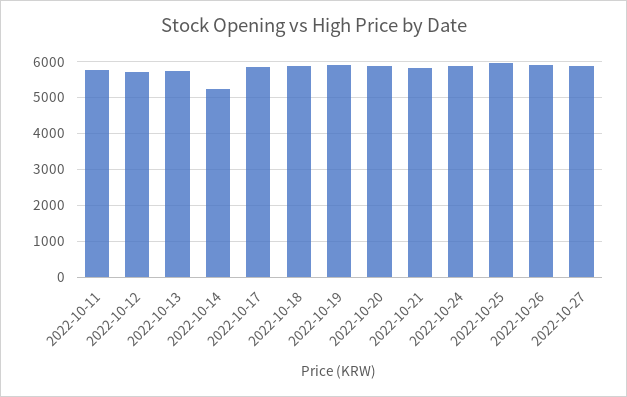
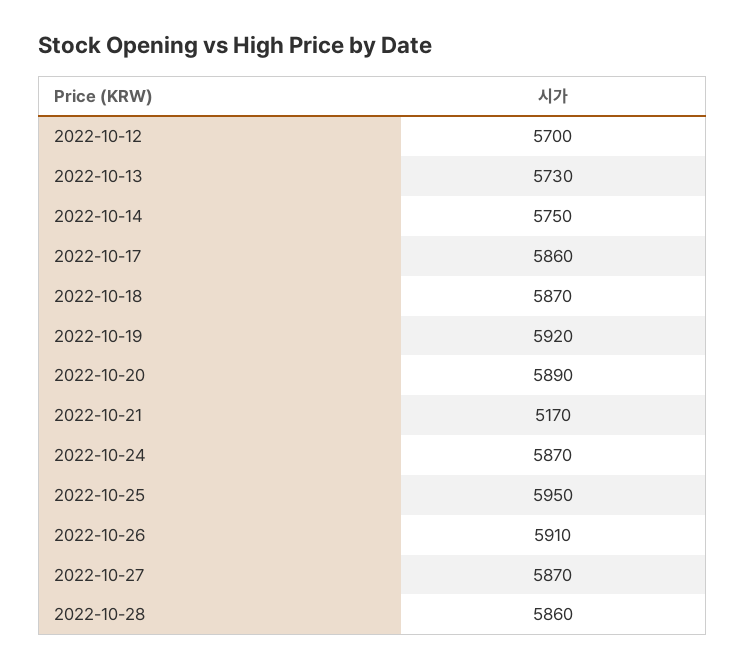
2022-10-11: 5800 -> none
2022-10-14: 5200 -> 5750
2022-10-21: 5800 -> 5170
2022-10-28: none -> 5860

